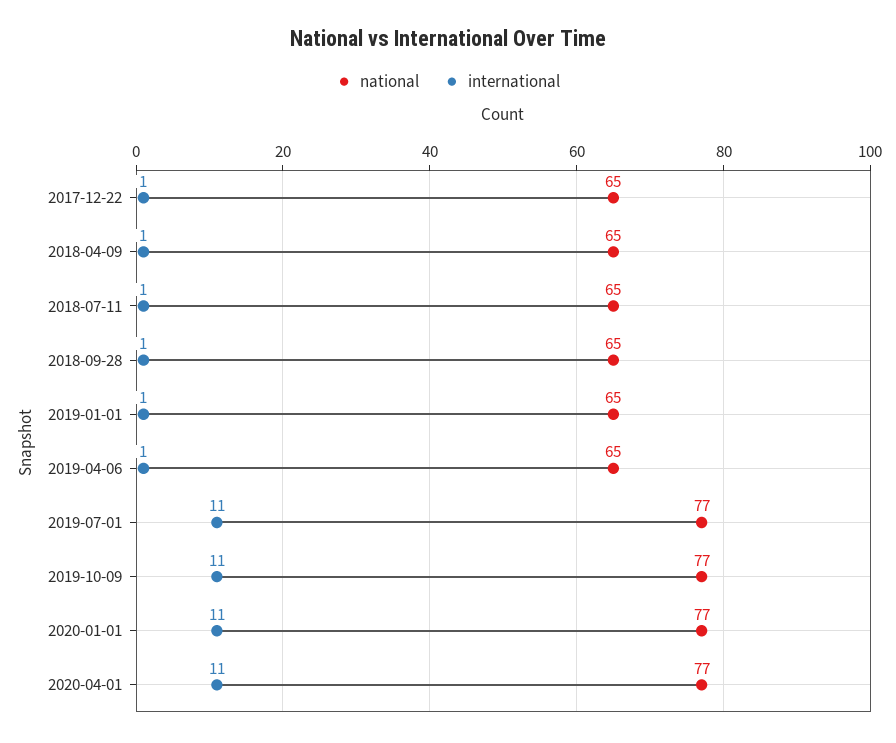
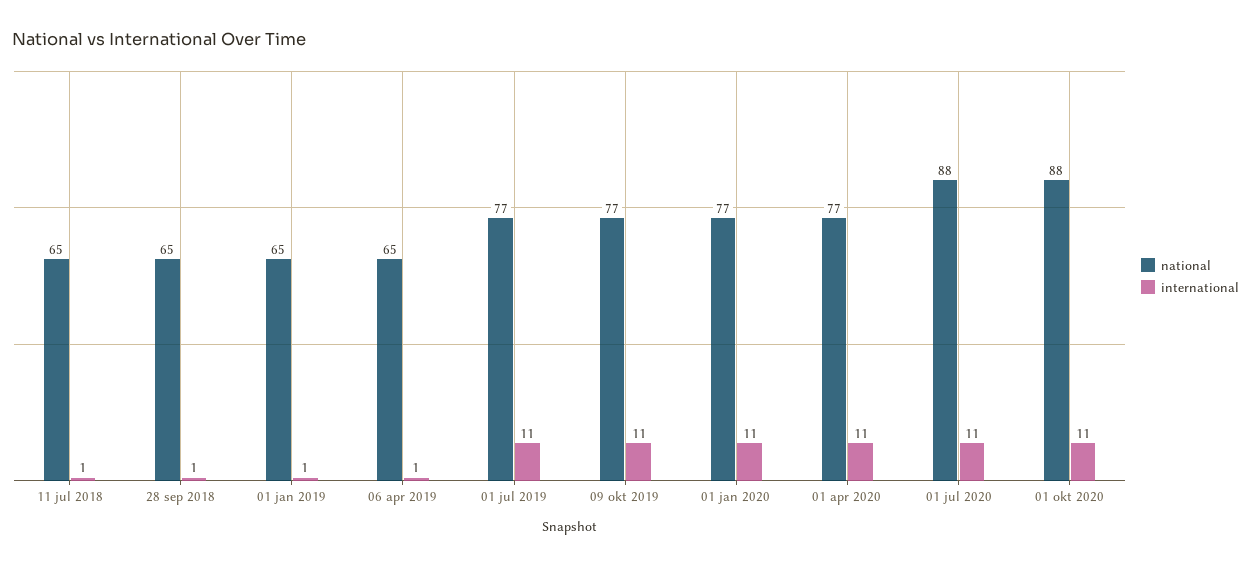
national, 2017-12-22: 65 -> none
international, 2017-12-22: 1 -> none
national, 2018-04-09: 65 -> none
international, 2018-04-09: 1 -> none
national, 01 jul 2020: none -> 88
international, 01 jul 2020: none -> 11
national, 01 okt 2020: none -> 88
international, 01 okt 2020: none -> 11

